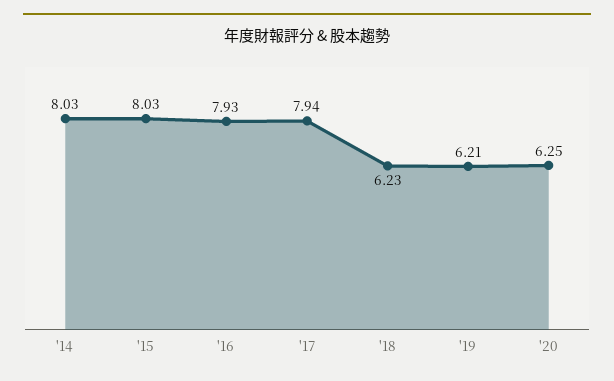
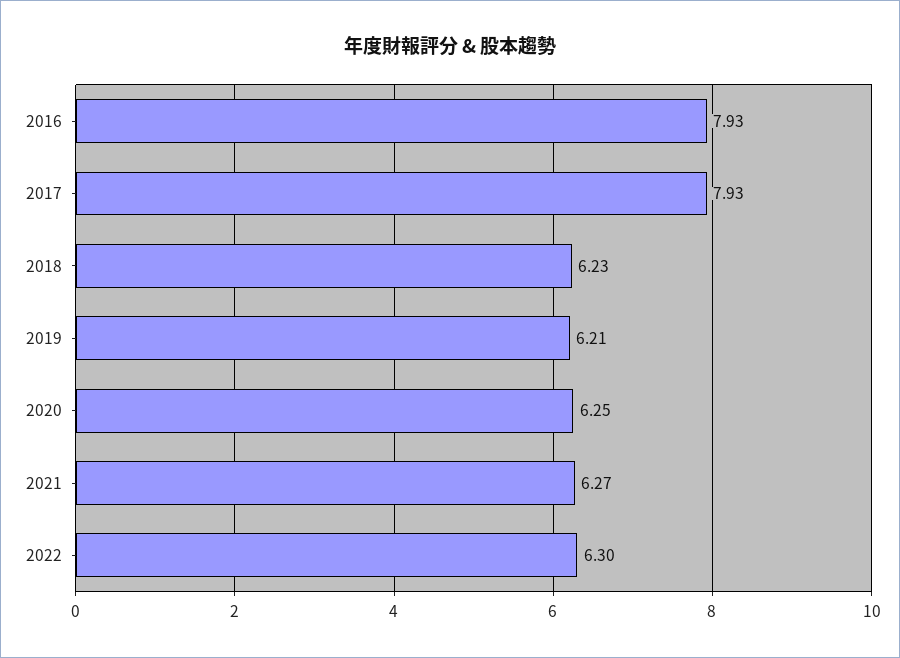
'14: 8.03 -> none
'15: 8.03 -> none
'17: 7.94 -> 7.93
2021: none -> 6.27
2022: none -> 6.3

